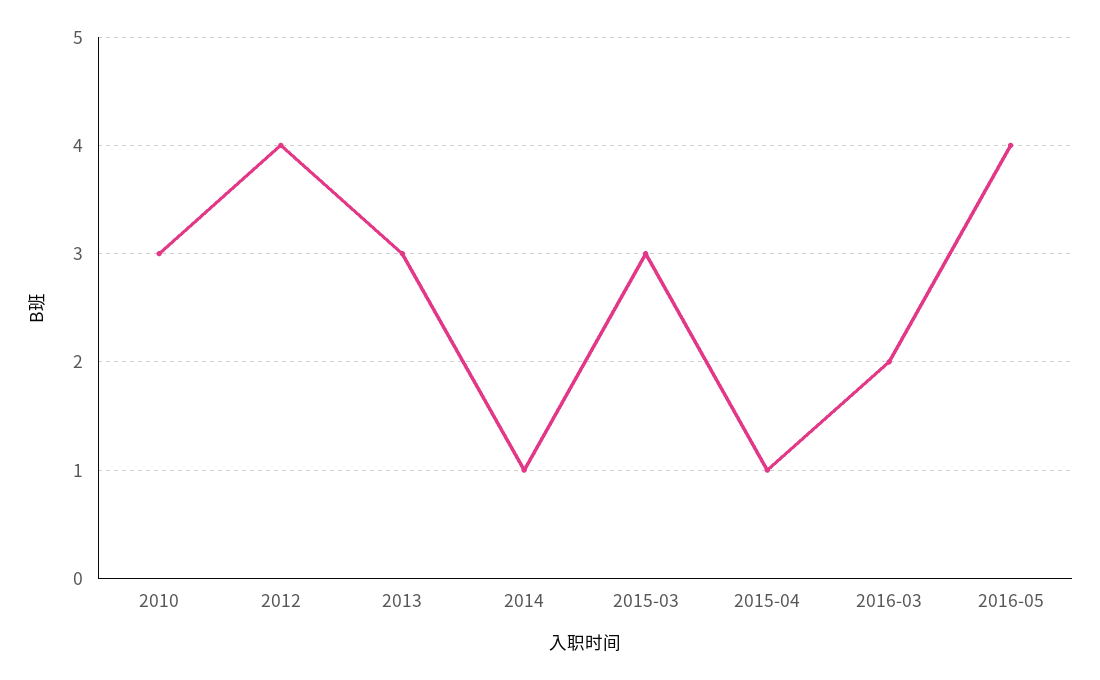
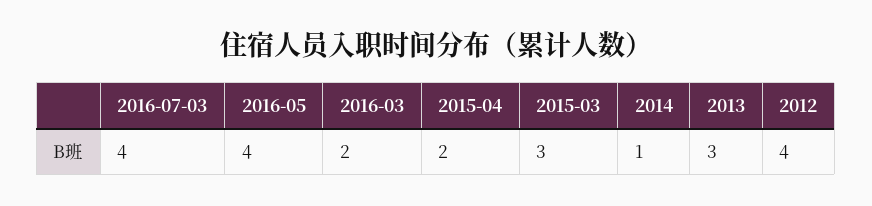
2010: 3 -> none
2015-04: 1 -> 2
2016-07-03: none -> 4

